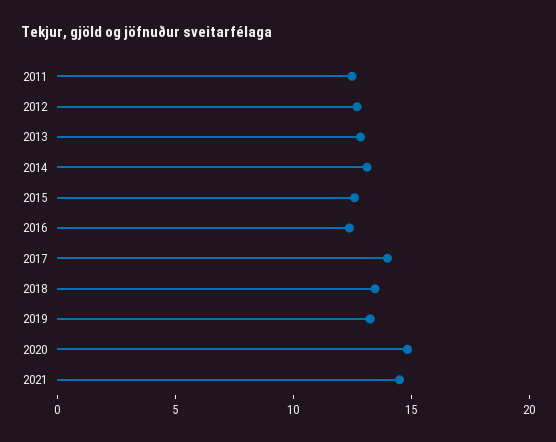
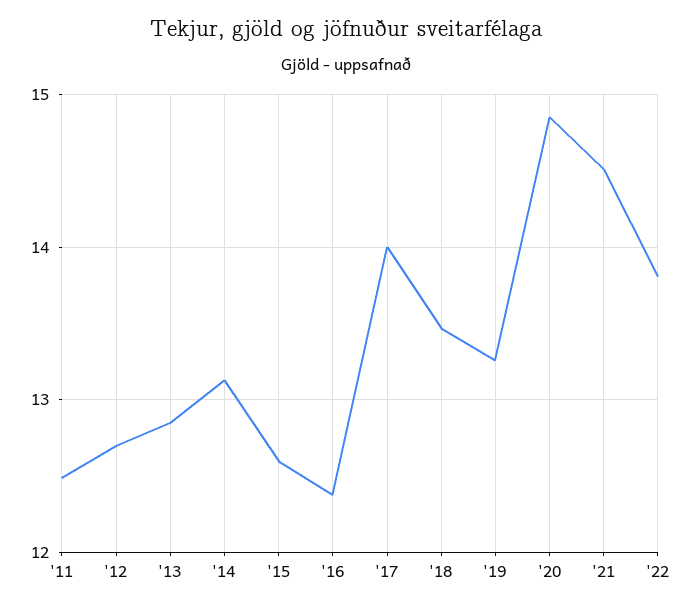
'22: none -> 13.8

